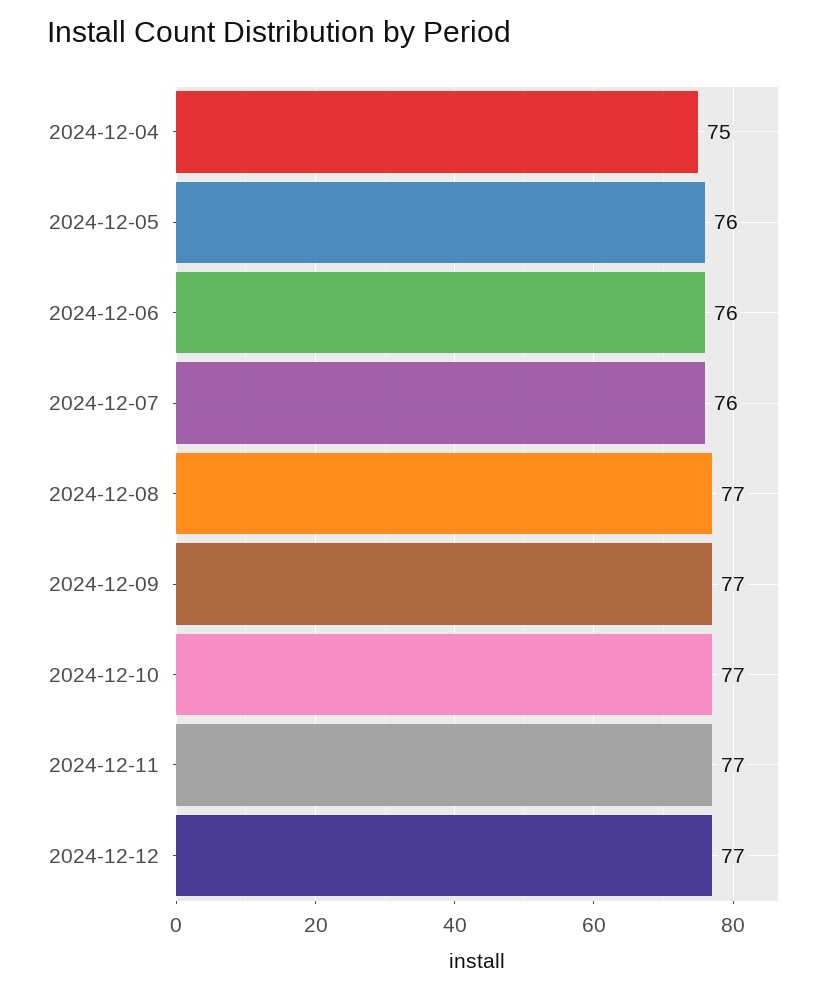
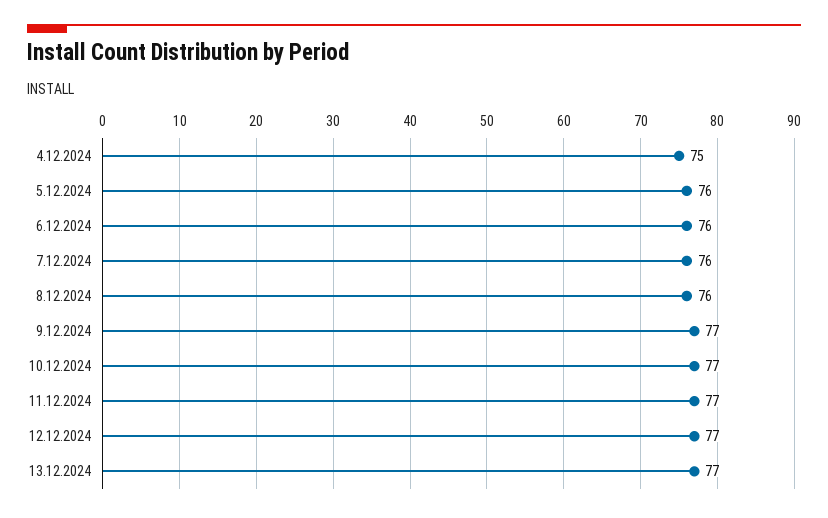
2024-12-08: 77 -> 76
13.12.2024: none -> 77

